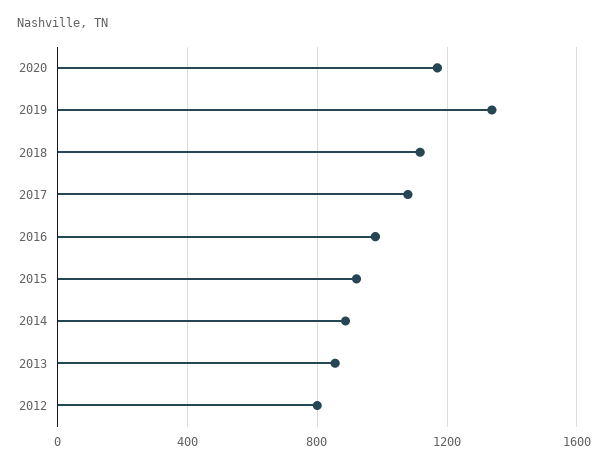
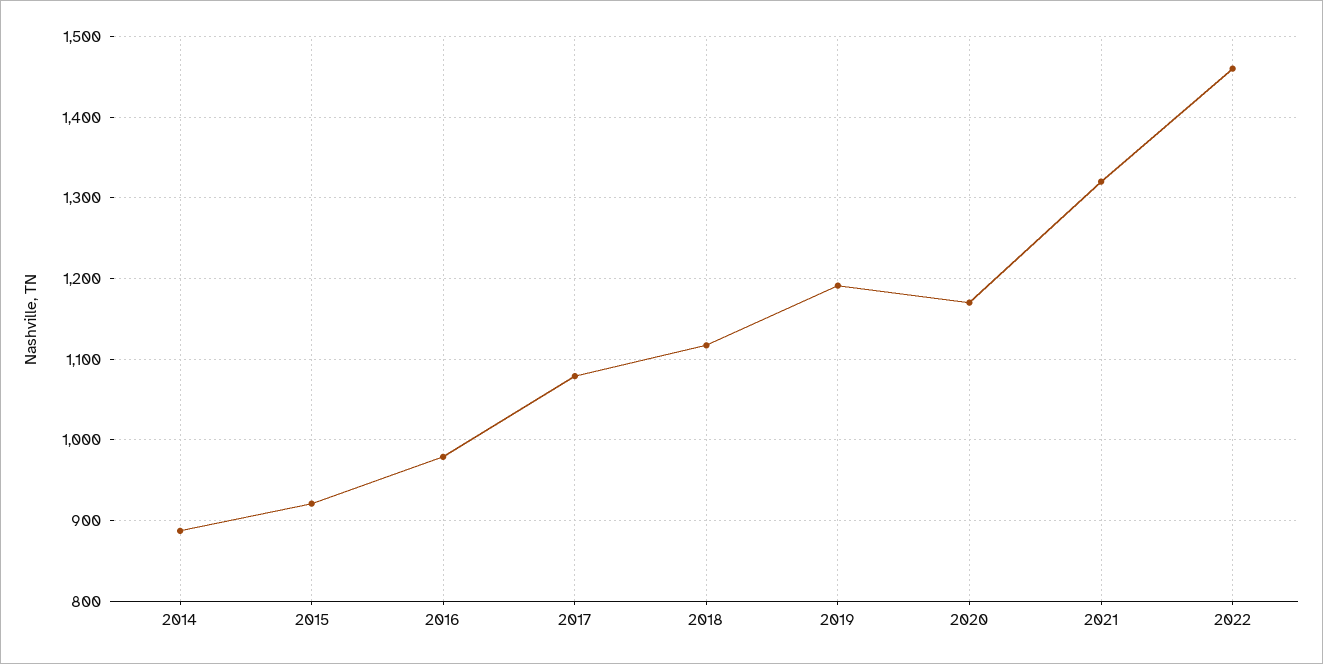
2019: 1350 -> 1190
2013: 850 -> none
2012: 800 -> none
2021: none -> 1320
2022: none -> 1460

